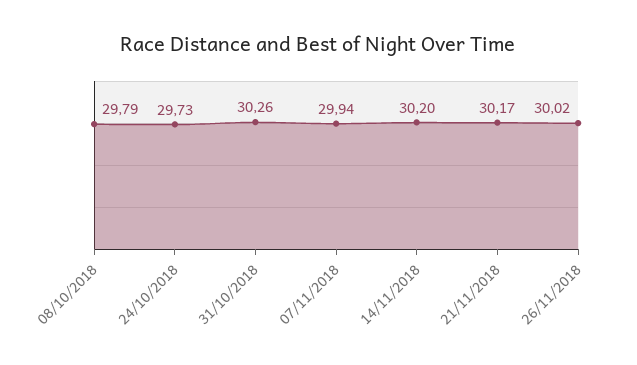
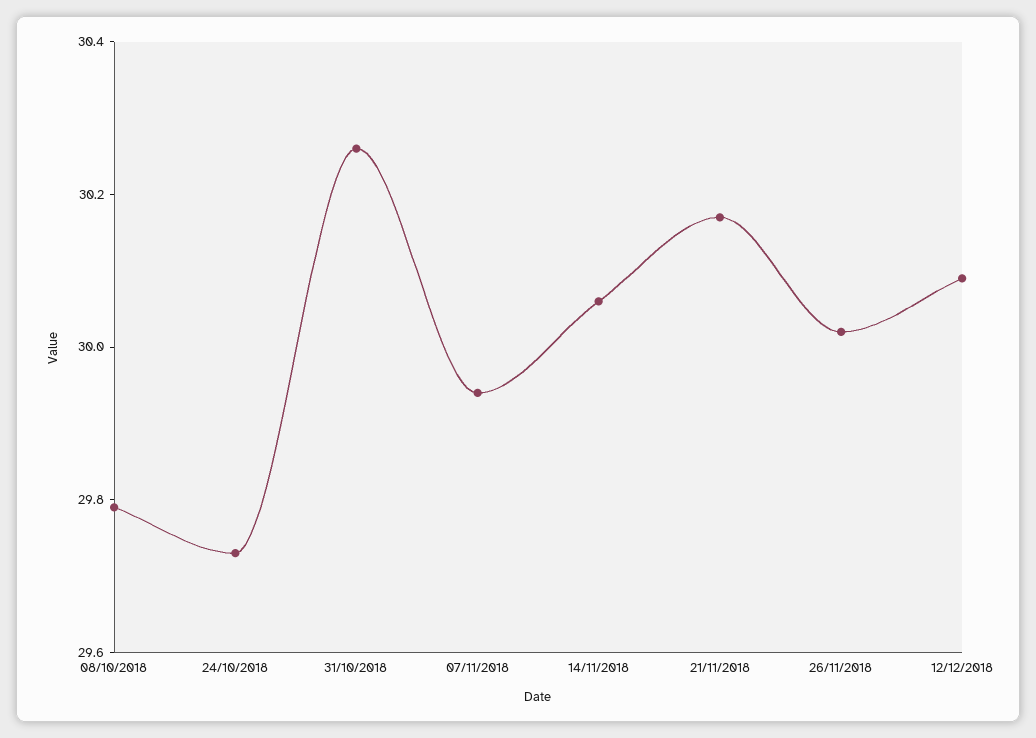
14/11/2018: 30.2 -> 30.05
12/12/2018: none -> 30.1

